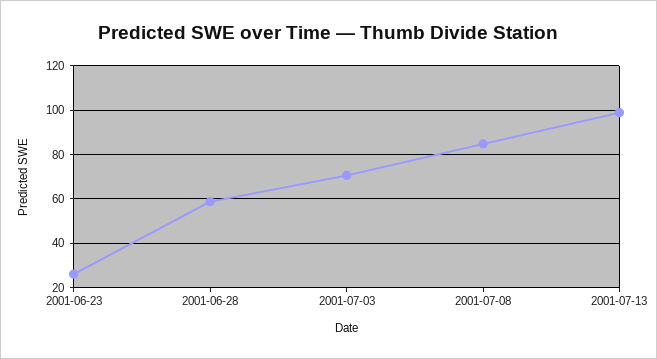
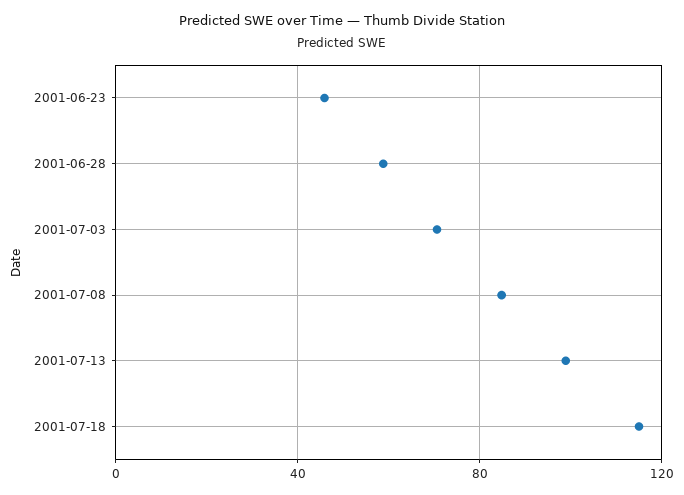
2001-06-23: 25 -> 45
2001-07-18: none -> 115

